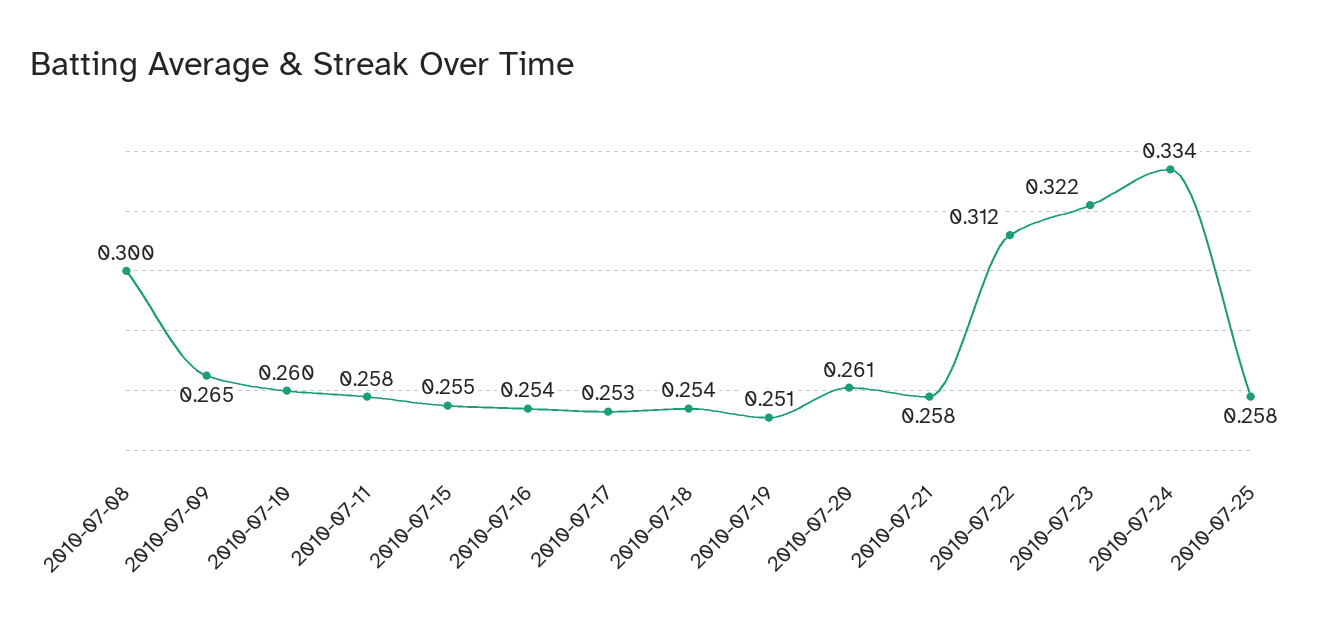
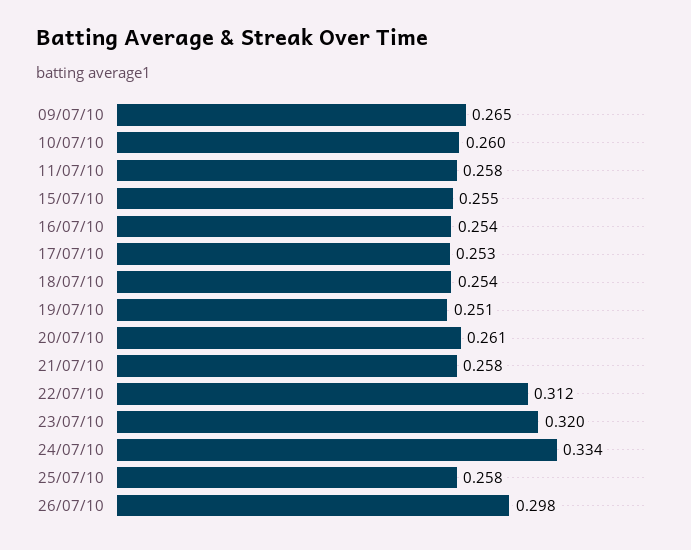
2010-07-08: 0.3 -> none
2010-07-23: 0.322 -> 0.32
26/07/10: none -> 0.298

